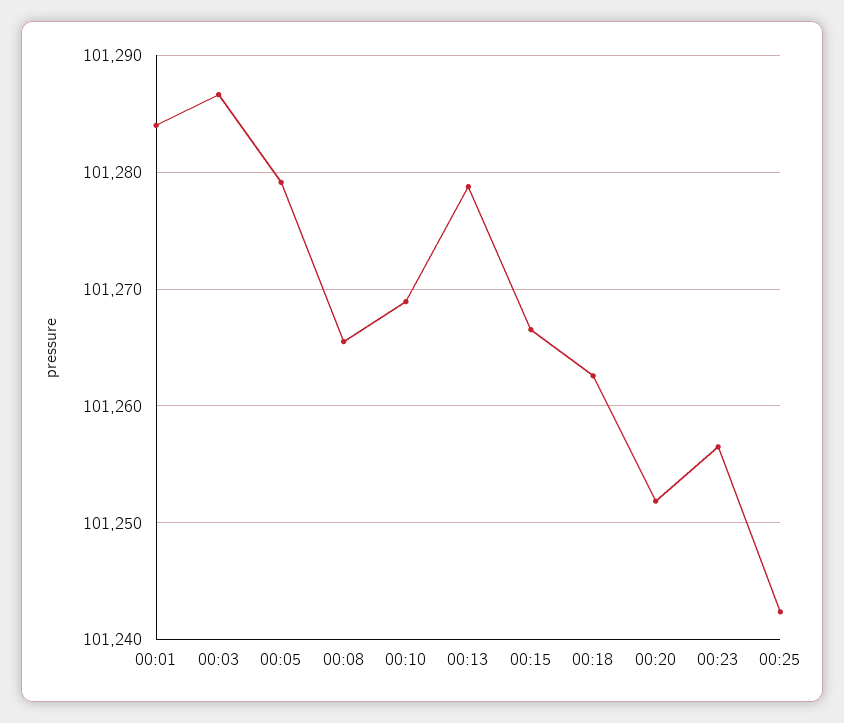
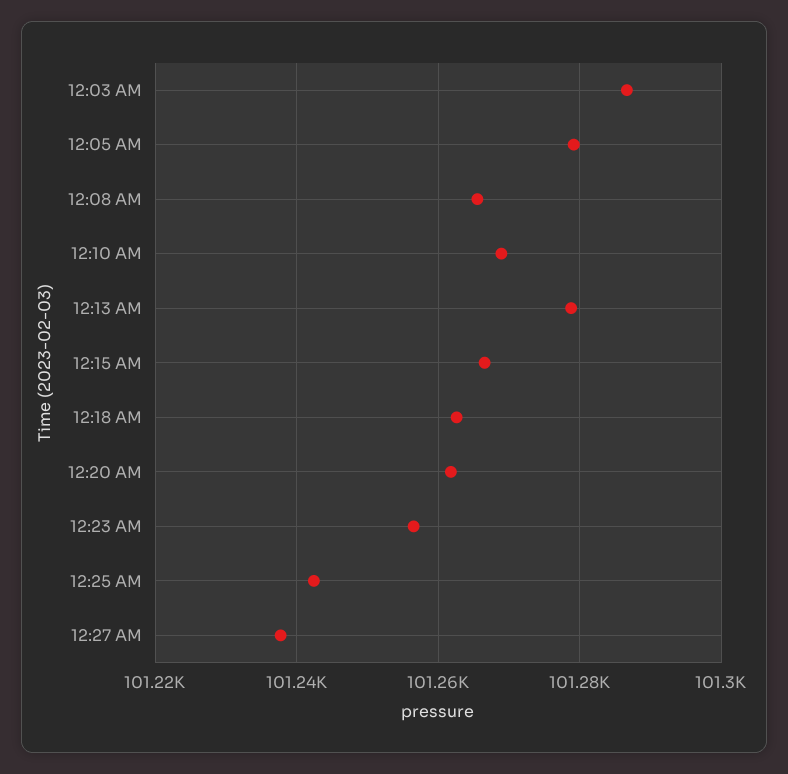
00:01: 101284 -> none
00:20: 101252 -> 101262
12:27 AM: none -> 101238

